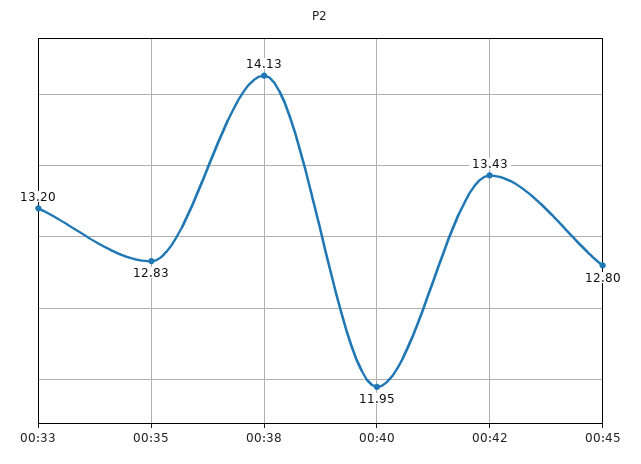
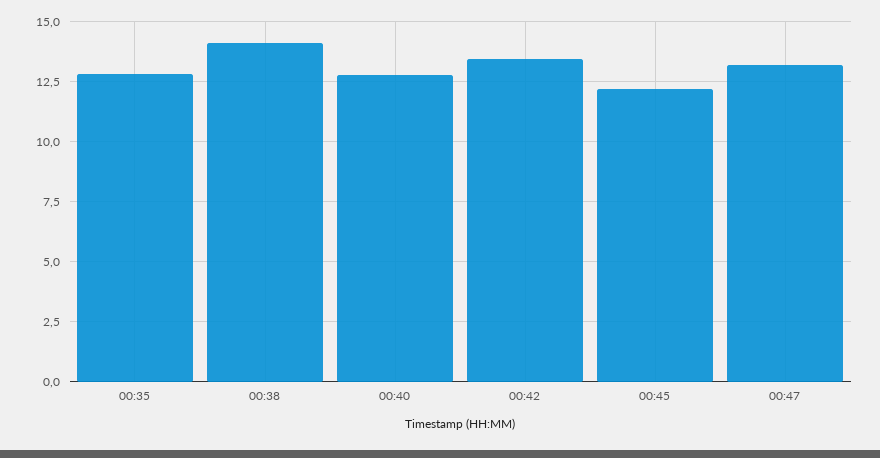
00:33: 13.2 -> none
00:40: 11.95 -> 12.75
00:45: 12.8 -> 12.25
00:47: none -> 13.25

